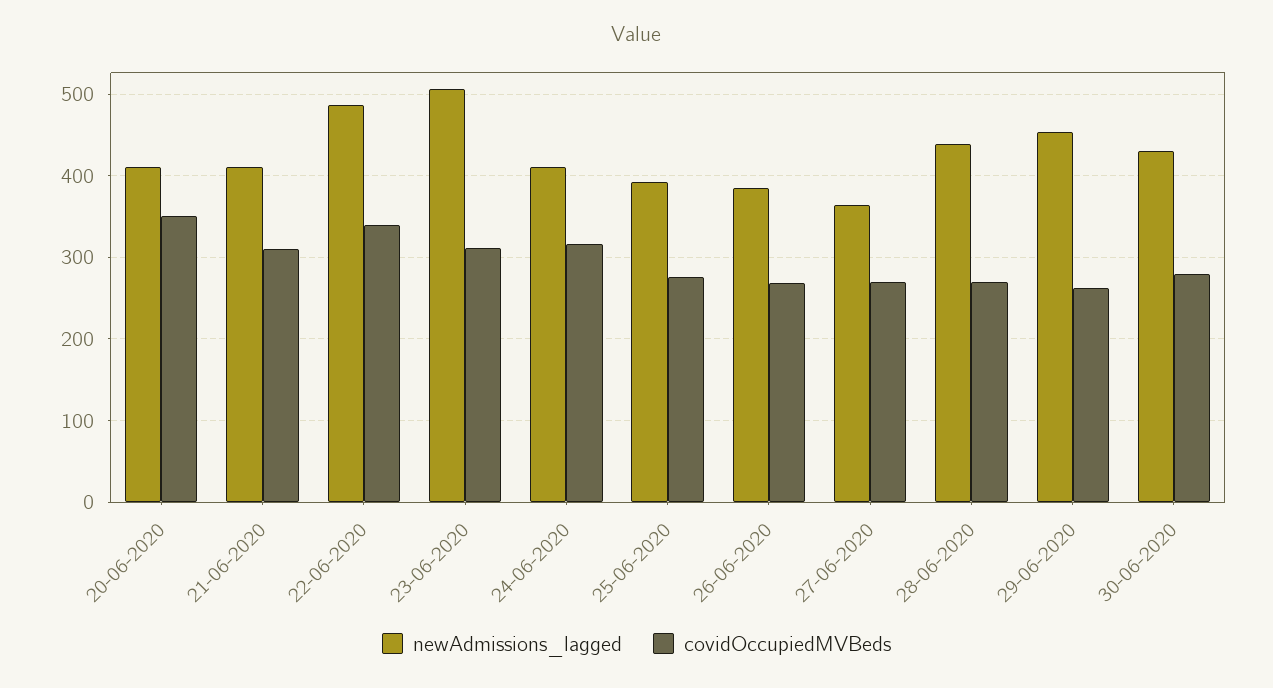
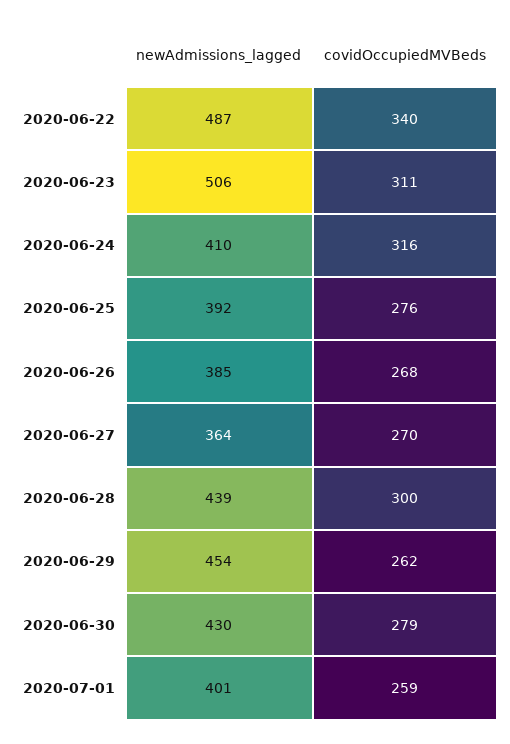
newAdmissions_lagged, 20-06-2020: 410 -> none
covidOccupiedMVBeds, 20-06-2020: 350 -> none
newAdmissions_lagged, 21-06-2020: 410 -> none
covidOccupiedMVBeds, 21-06-2020: 310 -> none
covidOccupiedMVBeds, 28-06-2020: 270 -> 300
newAdmissions_lagged, 2020-07-01: none -> 401
covidOccupiedMVBeds, 2020-07-01: none -> 259

